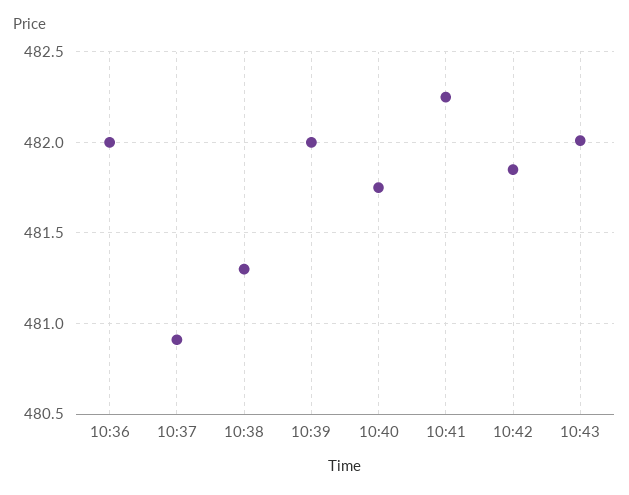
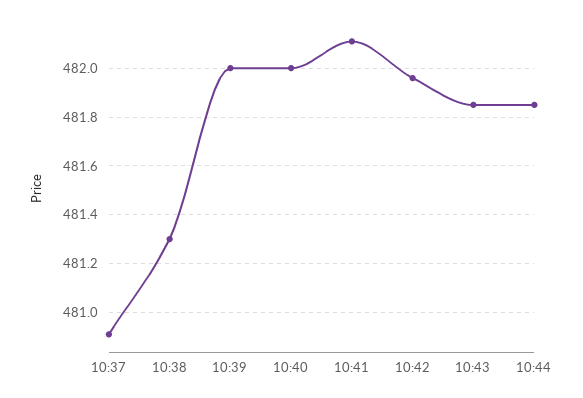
10:36: 482 -> none
10:40: 481.75 -> 482
10:41: 482.25 -> 482.1
10:42: 481.85 -> 481.95
10:43: 482 -> 481.85
10:44: none -> 481.85

